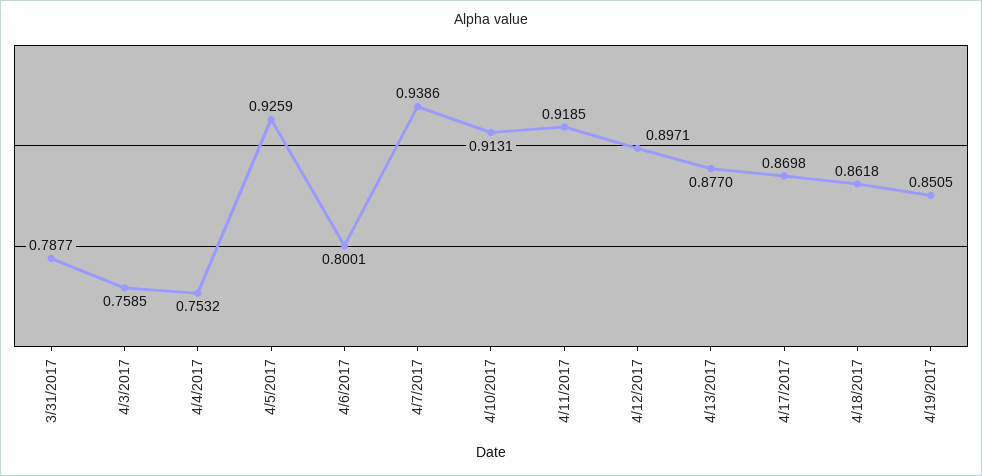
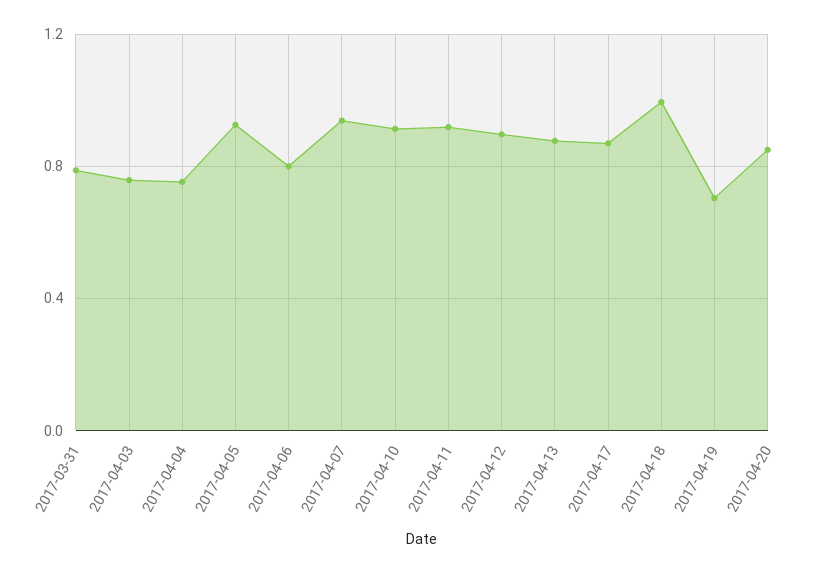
4/18/2017: 0.8618 -> 1
4/19/2017: 0.8505 -> 0.7
2017-04-20: none -> 0.85

